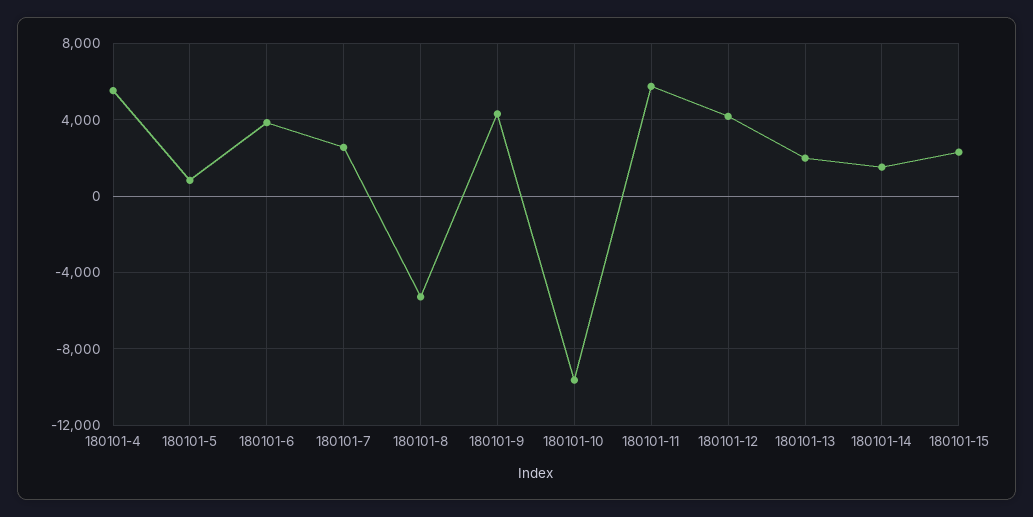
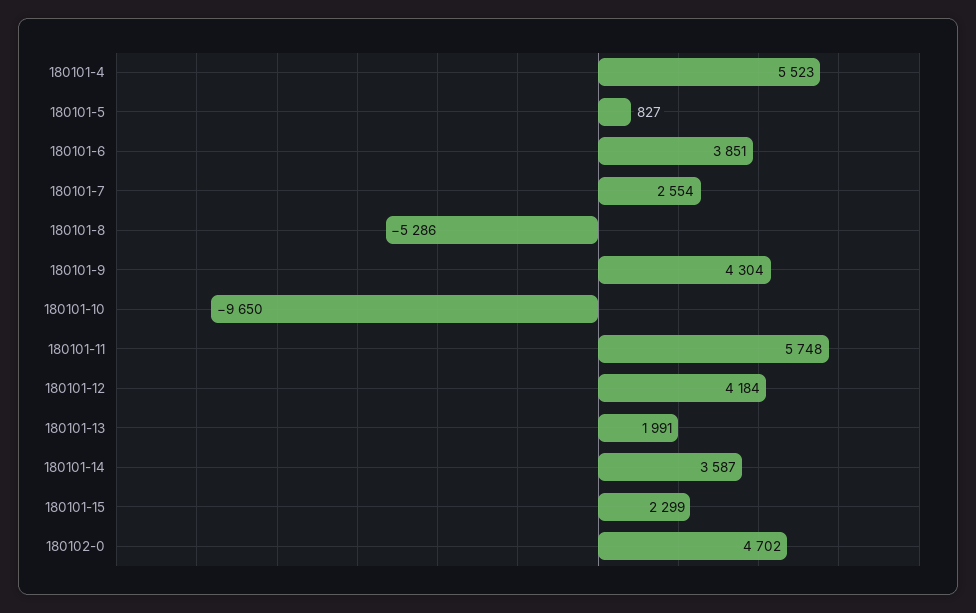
180101-14: 1500 -> 3587
180102-0: none -> 4702

